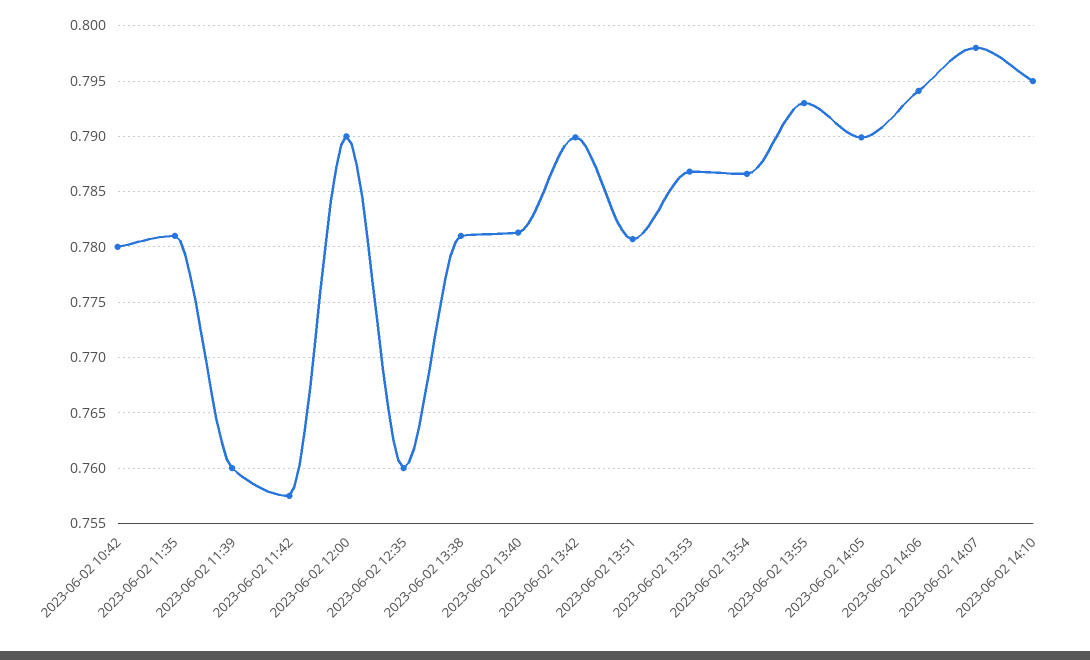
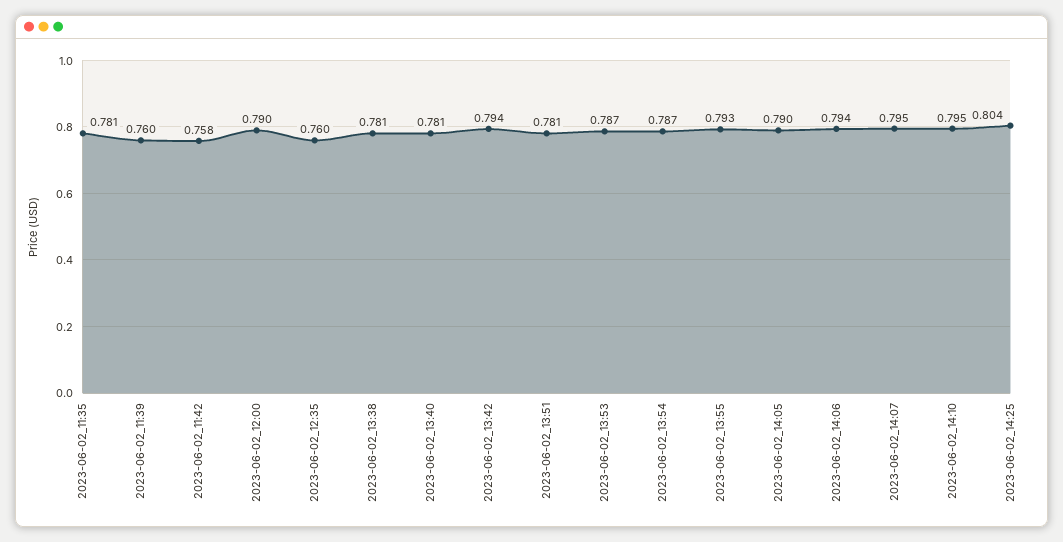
2023-06-02 10:42: 0.78 -> none
2023-06-02 13:42: 0.79 -> 0.794
2023-06-02 14:07: 0.798 -> 0.795
2023-06-02_14:25: none -> 0.804

